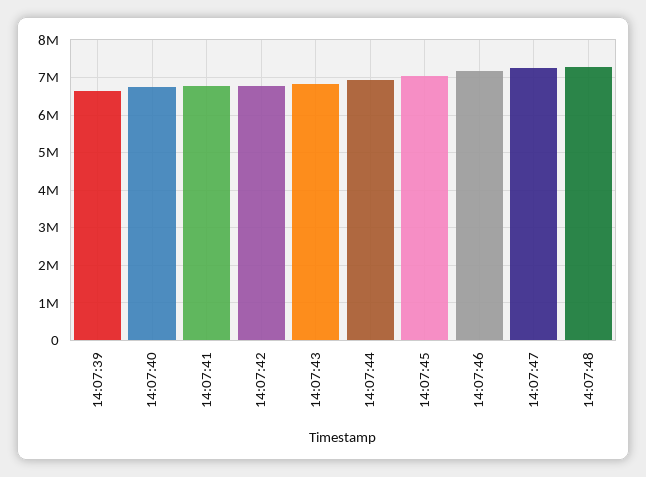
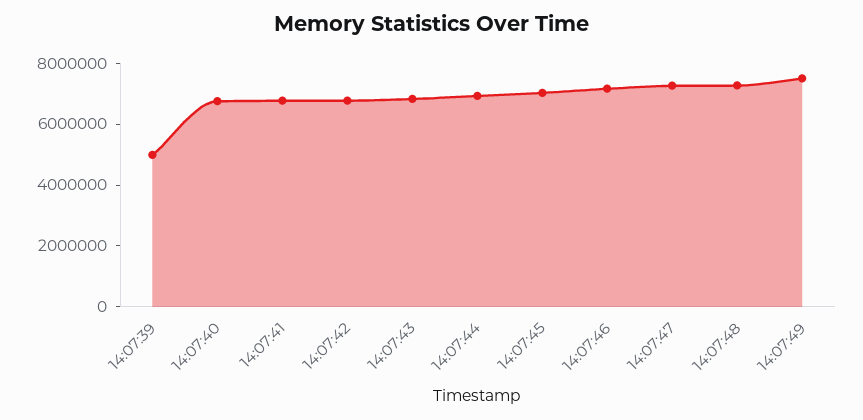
14:07:39: 6600000 -> 5000000
14:07:49: none -> 7500000

